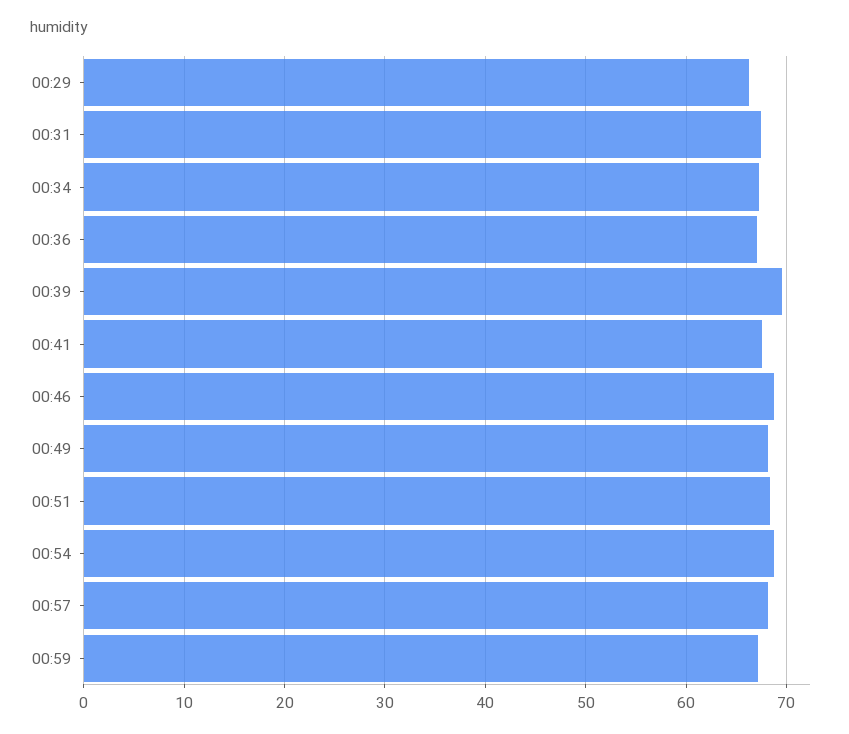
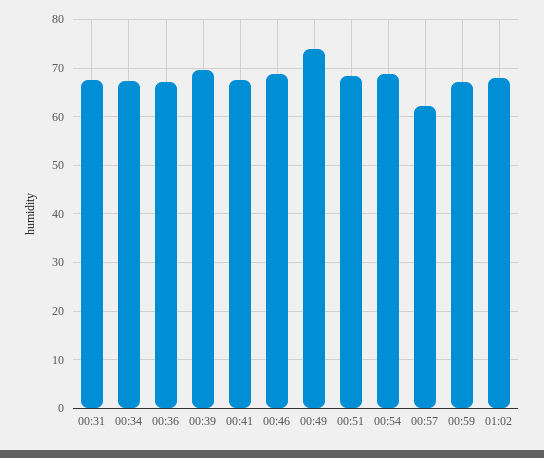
00:29: 66 -> none
00:49: 68 -> 74
00:57: 68 -> 62
01:02: none -> 68

